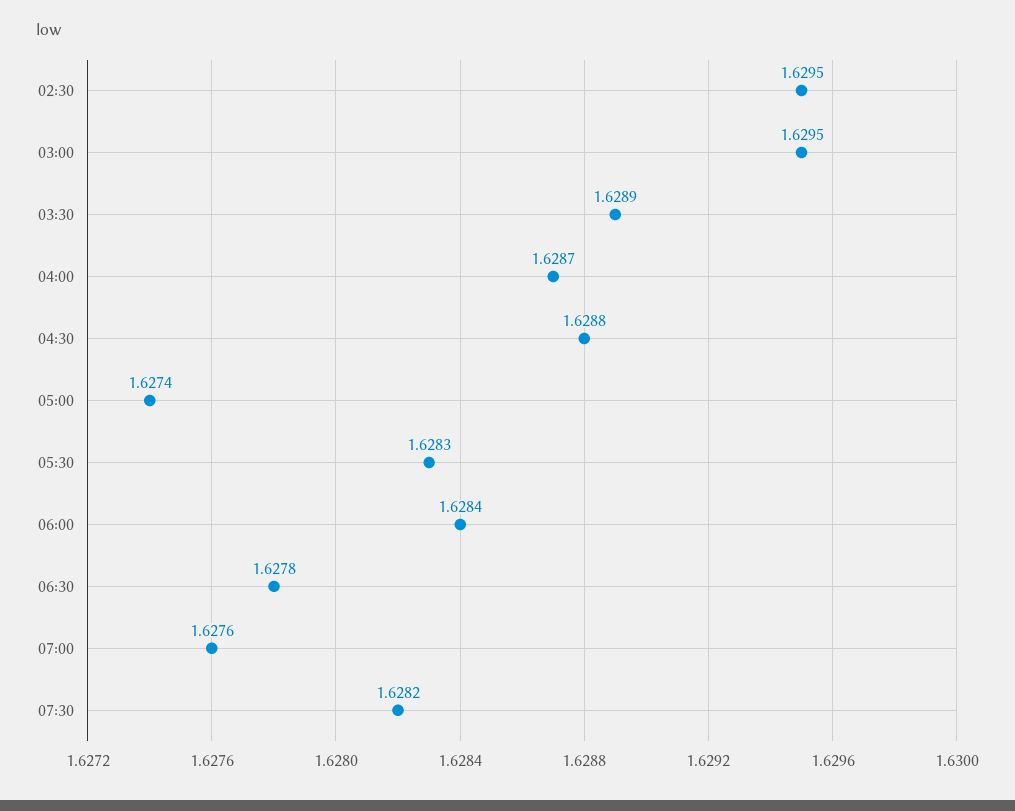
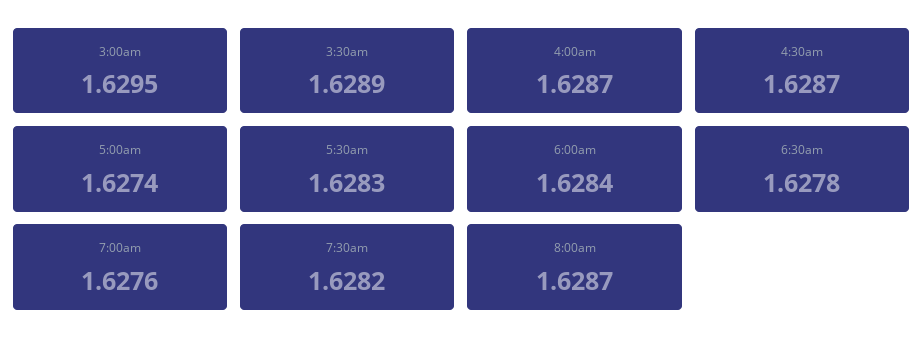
02:30: 1.6295 -> none
04:30: 1.6288 -> 1.6287
8:00am: none -> 1.6287

